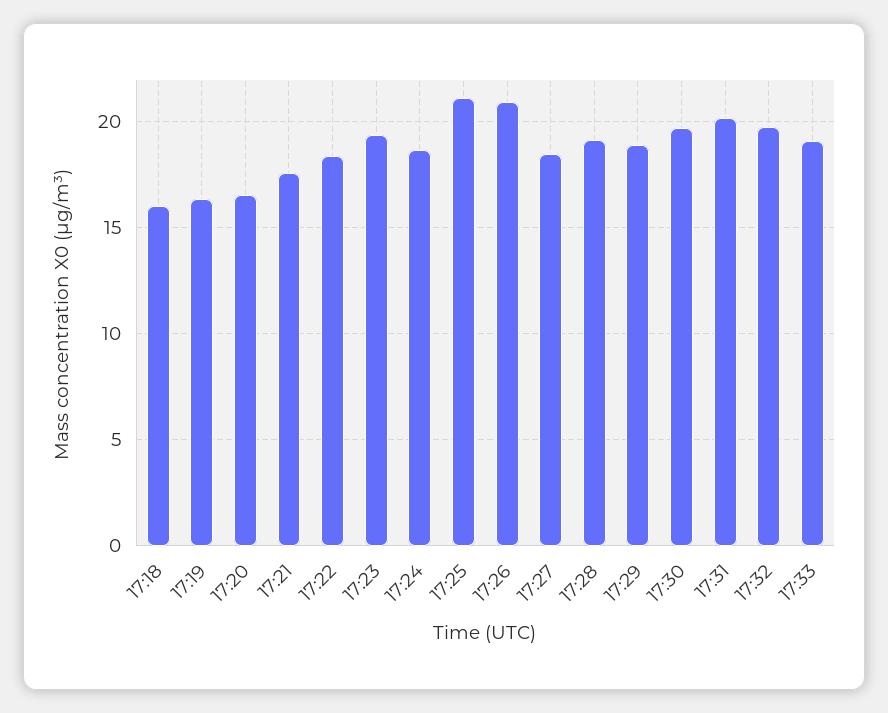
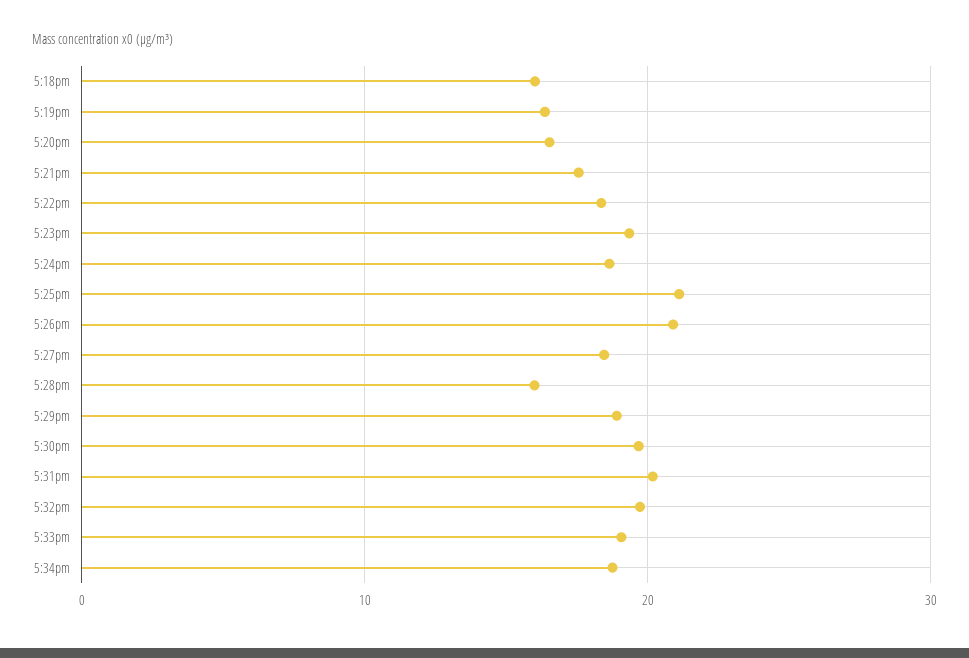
17:28: 19 -> 16
5:34pm: none -> 19

